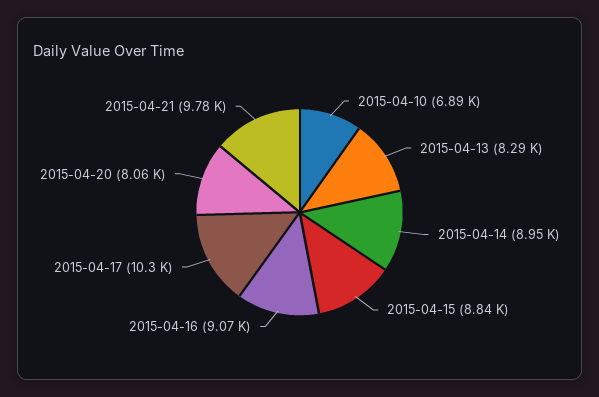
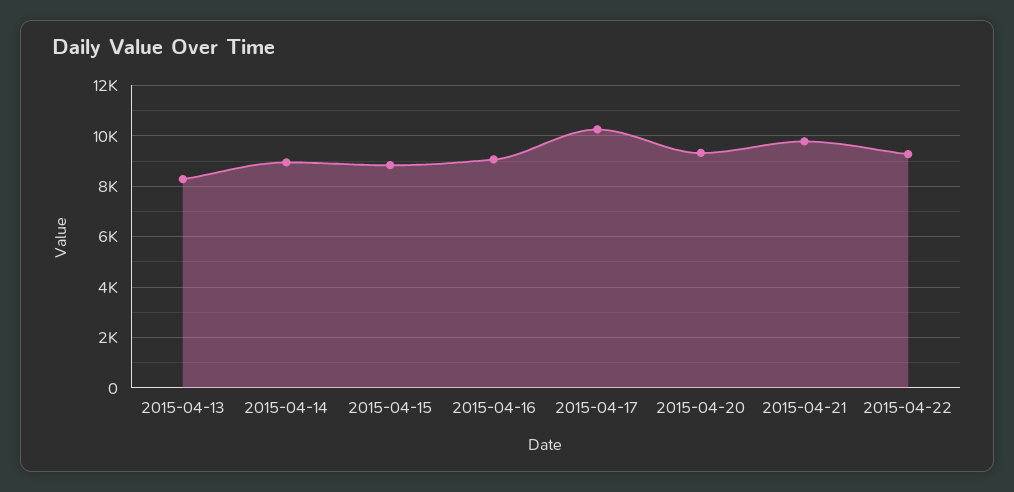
2015-04-10: 6890 -> none
2015-04-20: 8060 -> 9250
2015-04-22: none -> 9250

